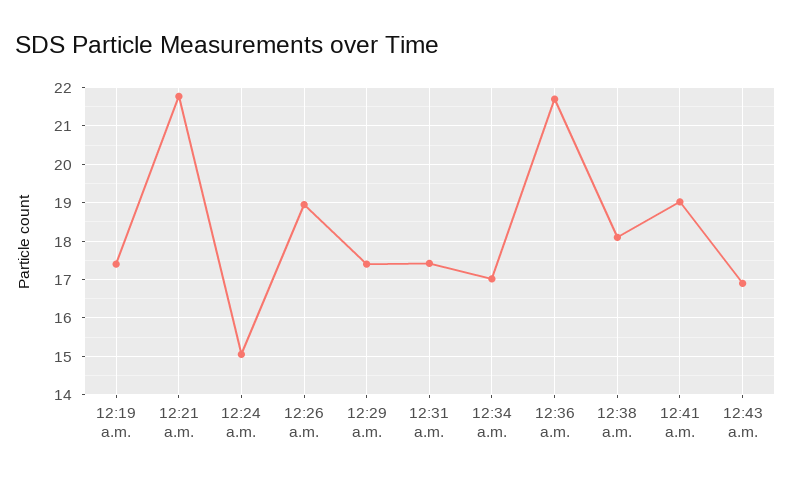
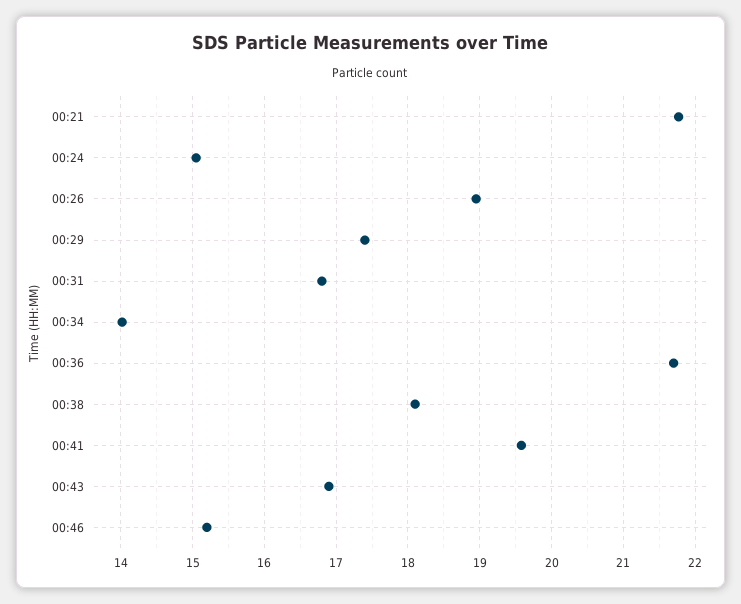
12:19 a.m.: 17.4 -> none
12:31 a.m.: 17.4 -> 16.8
12:34 a.m.: 17 -> 14
12:41 a.m.: 19 -> 19.6
00:46: none -> 15.2

